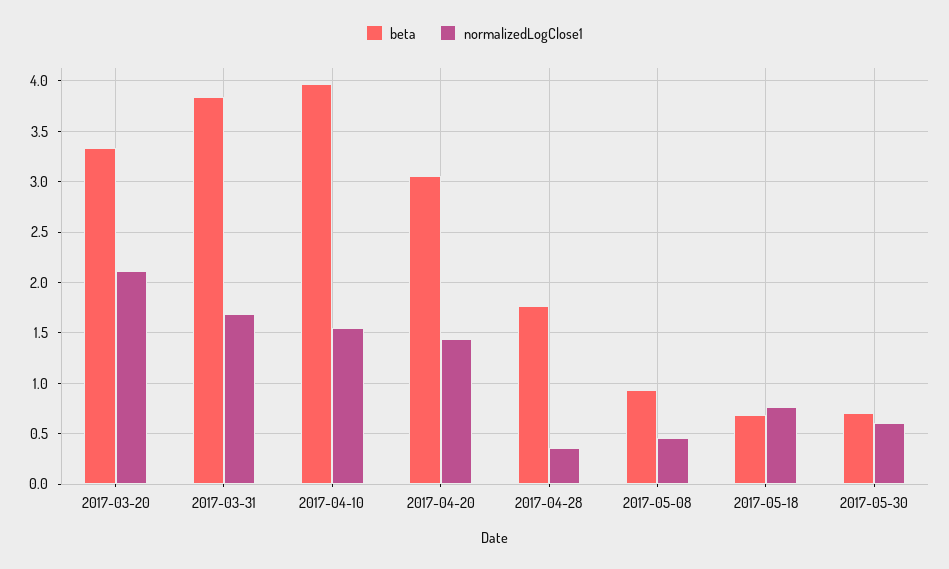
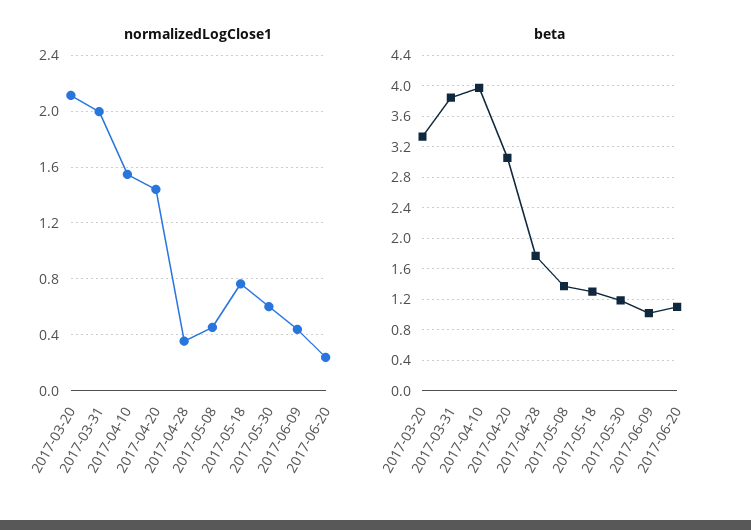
normalizedLogClose1, 2017-03-31: 1.7 -> 2
beta, 2017-05-08: 0.9 -> 1.4
beta, 2017-05-18: 0.7 -> 1.3
beta, 2017-05-30: 0.7 -> 1.2
normalizedLogClose1, 2017-06-09: none -> 0.45
normalizedLogClose1, 2017-06-20: none -> 0.25
beta, 2017-06-09: none -> 1
beta, 2017-06-20: none -> 1.1

